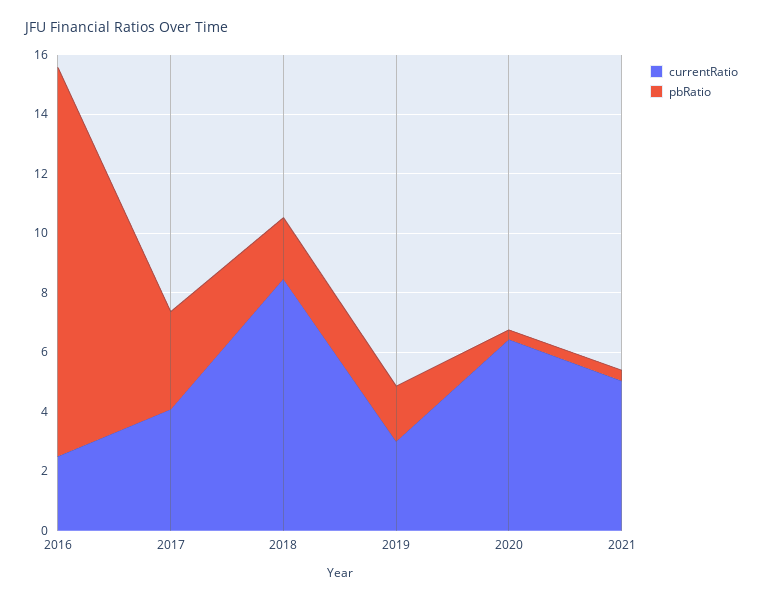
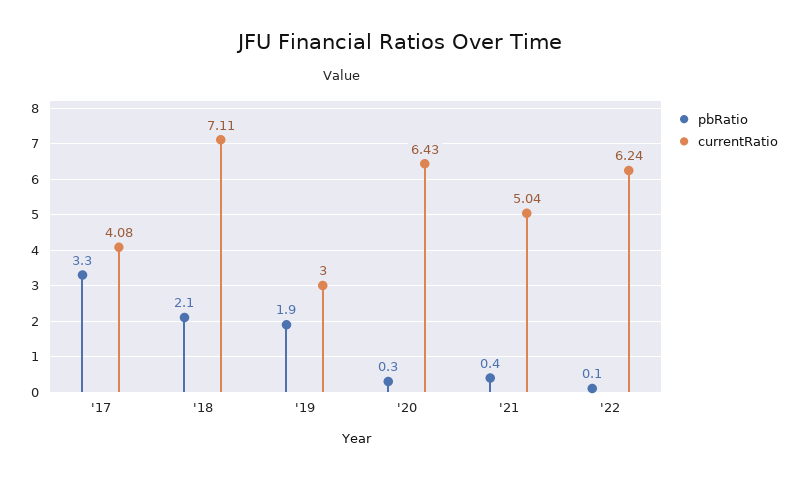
currentRatio, 2016: 2.5 -> none
pbRatio, 2016: 13 -> none
currentRatio, 2018: 8.5 -> 7.11
pbRatio, '22: none -> 0.1
currentRatio, '22: none -> 6.24

